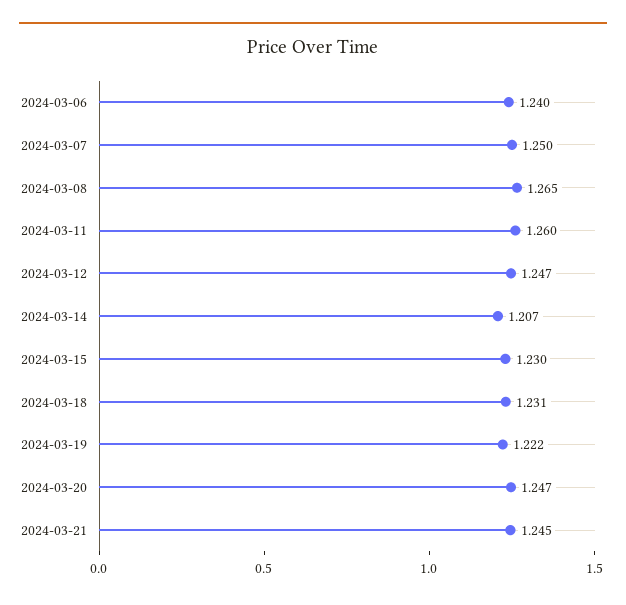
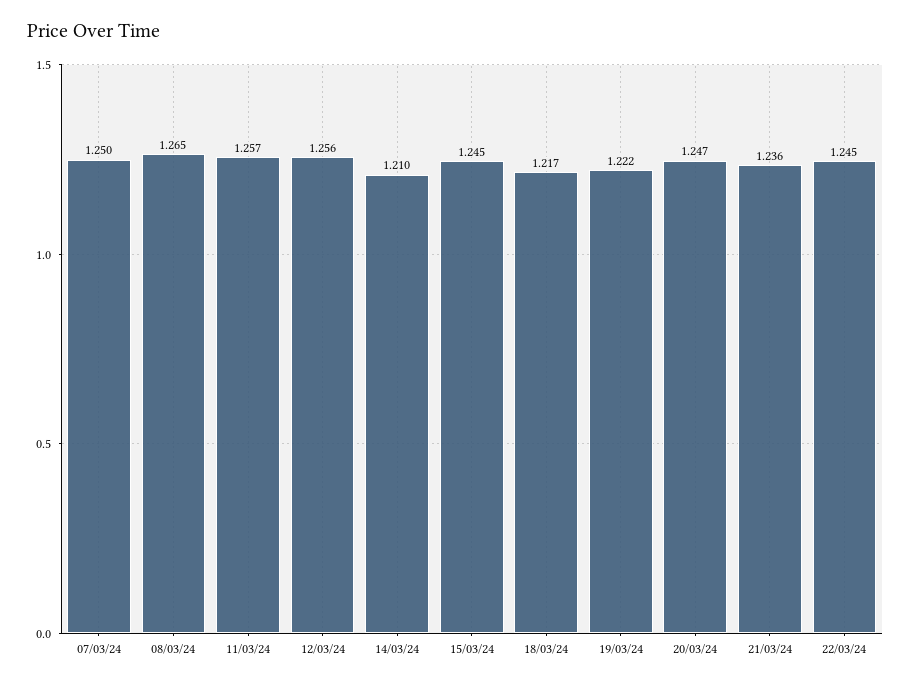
2024-03-06: 1.24 -> none
2024-03-11: 1.26 -> 1.257
2024-03-12: 1.247 -> 1.256
2024-03-14: 1.207 -> 1.21
2024-03-15: 1.23 -> 1.245
2024-03-18: 1.231 -> 1.217
2024-03-21: 1.245 -> 1.236
22/03/24: none -> 1.245

